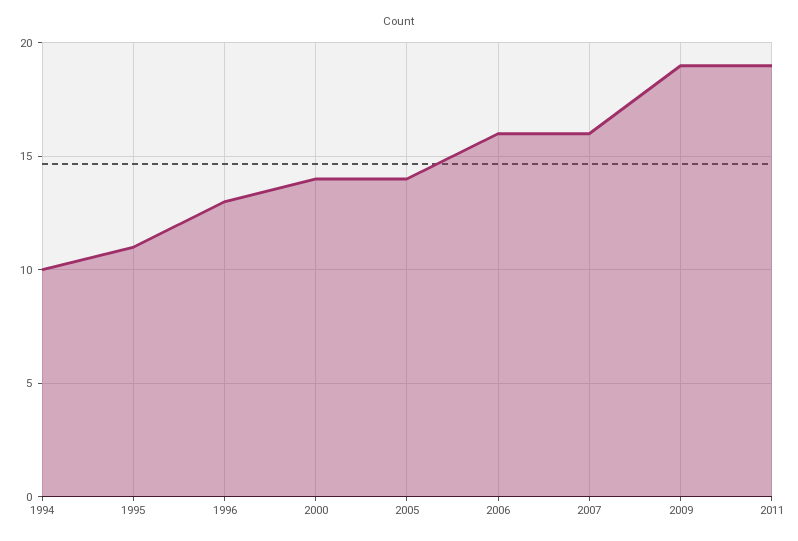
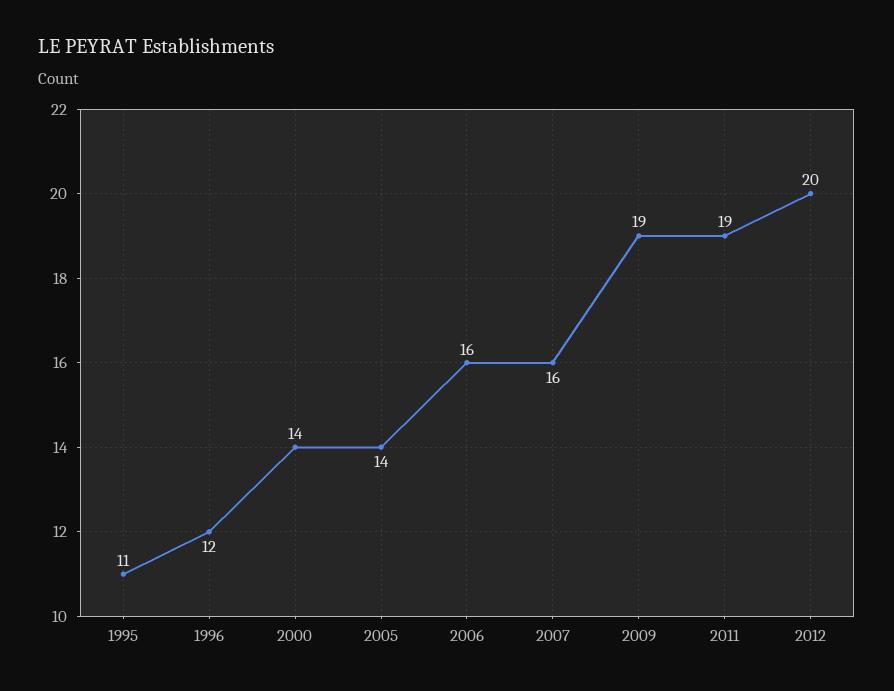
1994: 10 -> none
1996: 13 -> 12
2012: none -> 20

